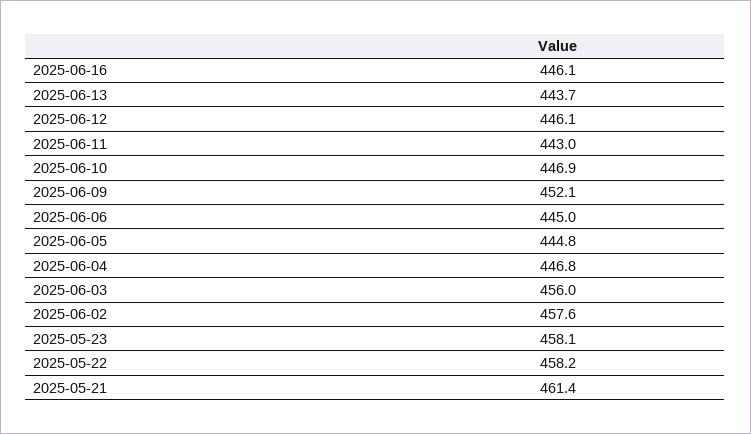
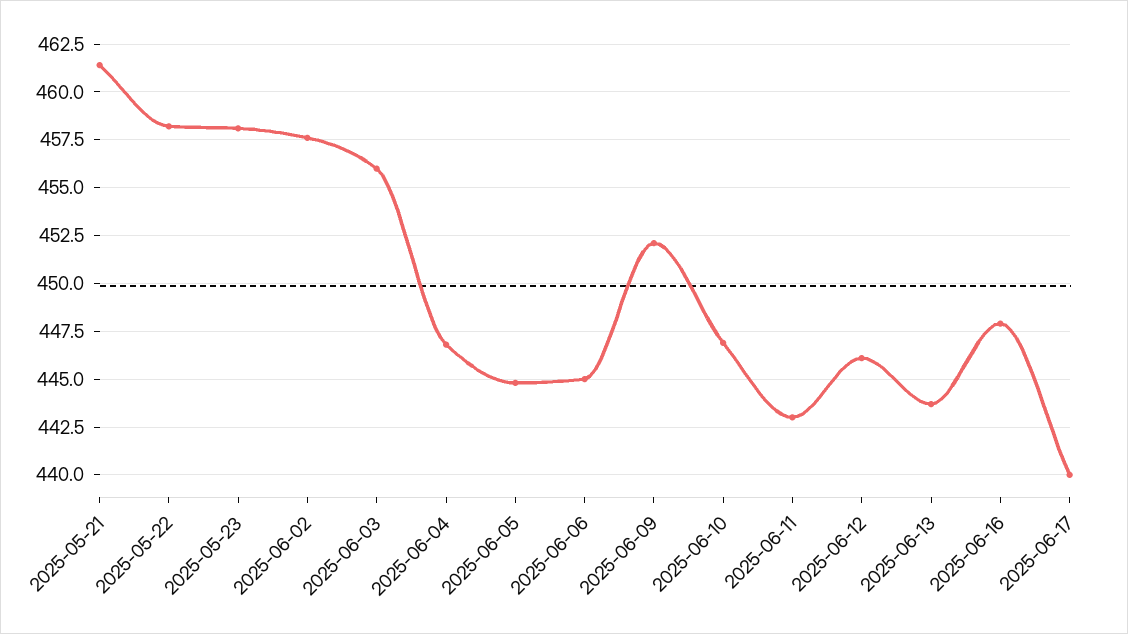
2025-06-16: 446.1 -> 448
2025-06-17: none -> 440

